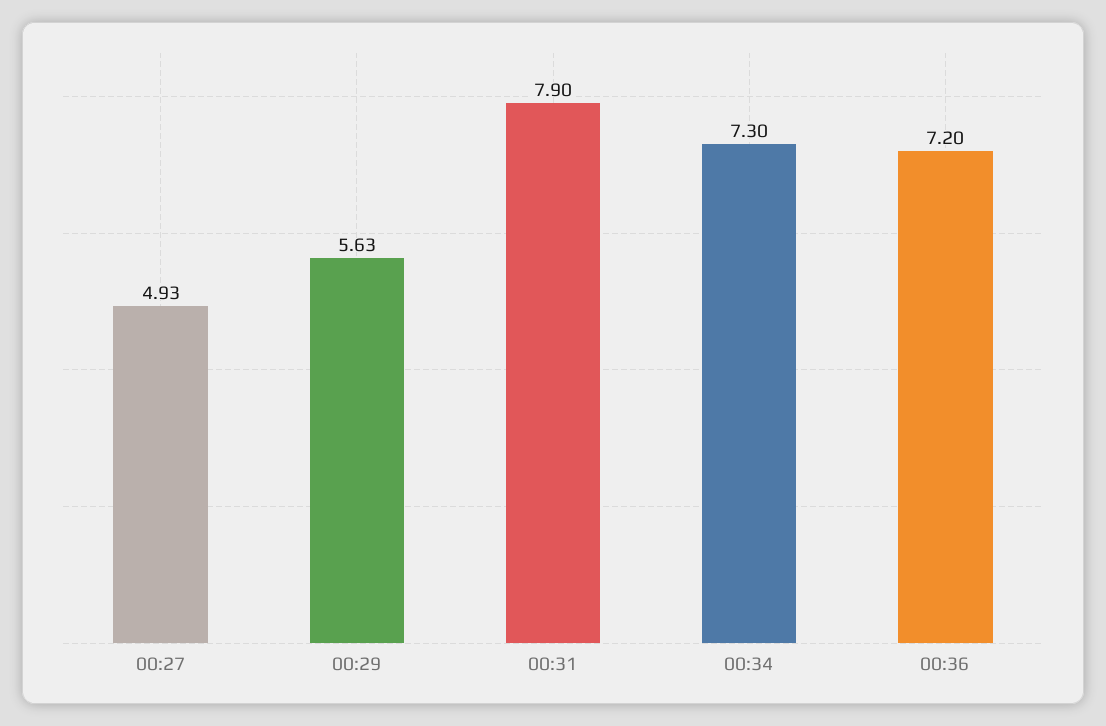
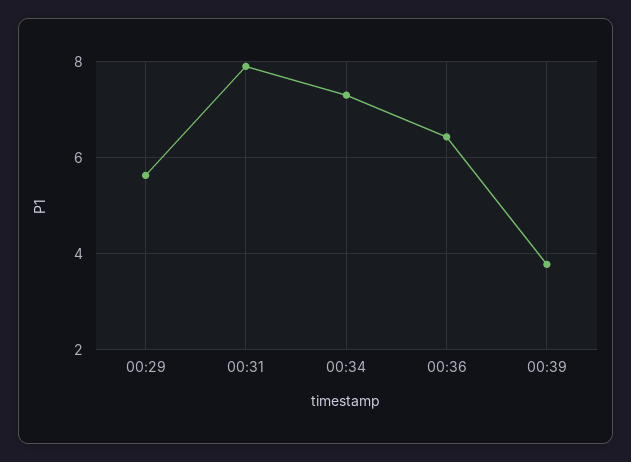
00:27: 4.93 -> none
00:36: 7.2 -> 6.4
00:39: none -> 3.8

